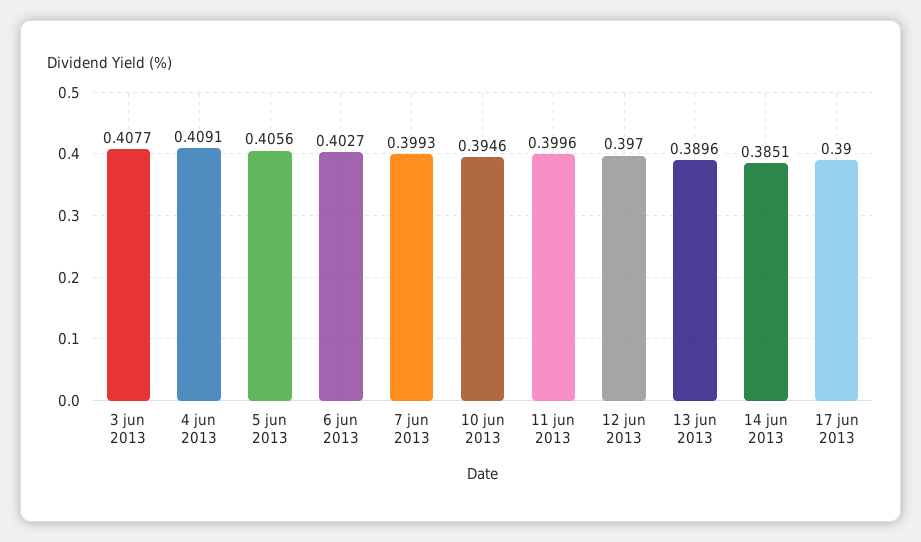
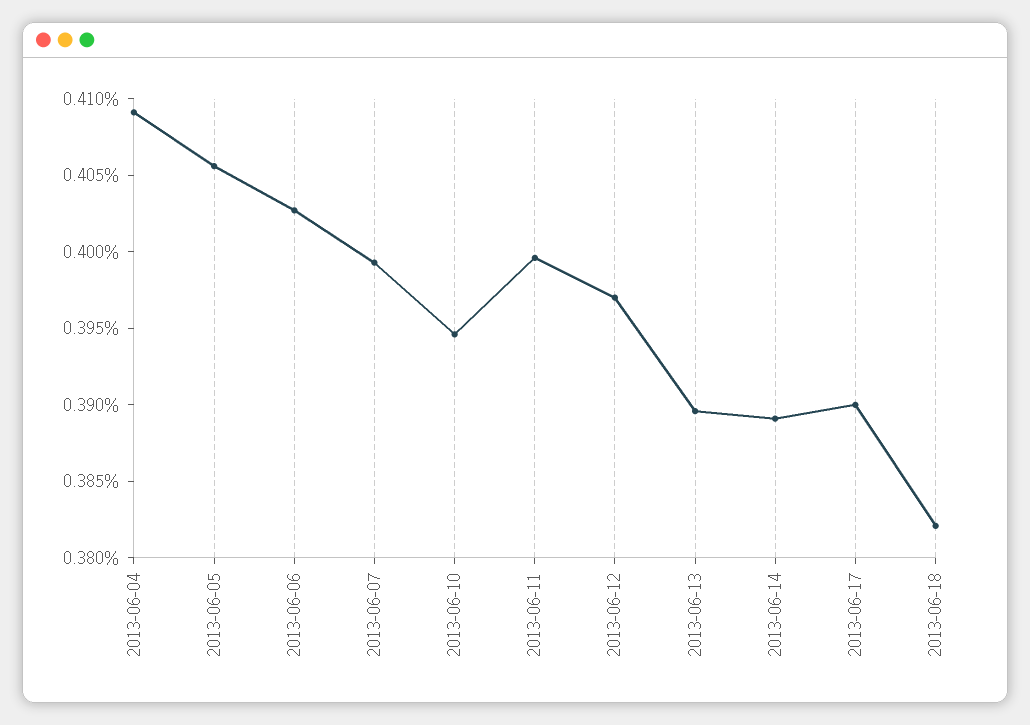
3 jun 2013: 0.4077 -> none
14 jun 2013: 0.3851 -> 0.389
2013-06-18: none -> 0.382

